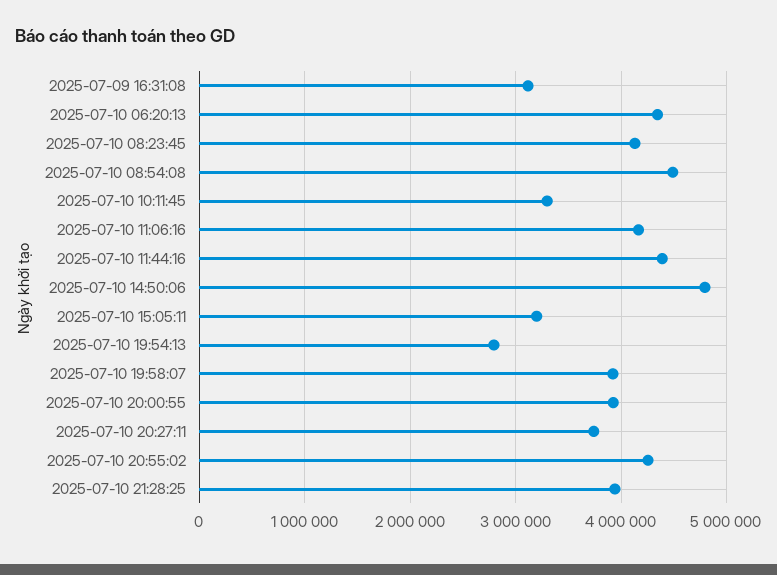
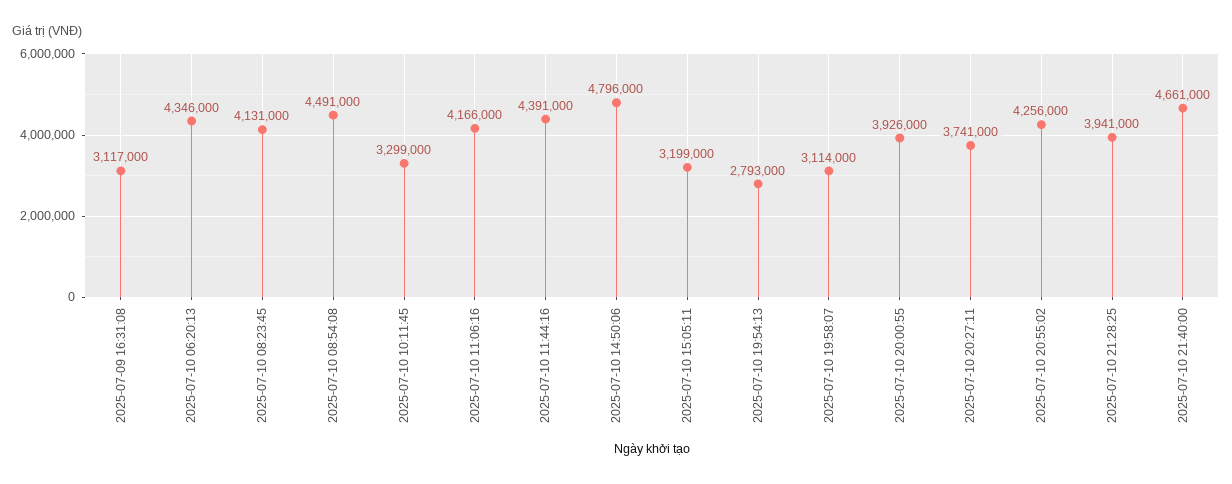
2025-07-10 19:58:07: 3900000 -> 3114000
2025-07-10 21:40:00: none -> 4661000

